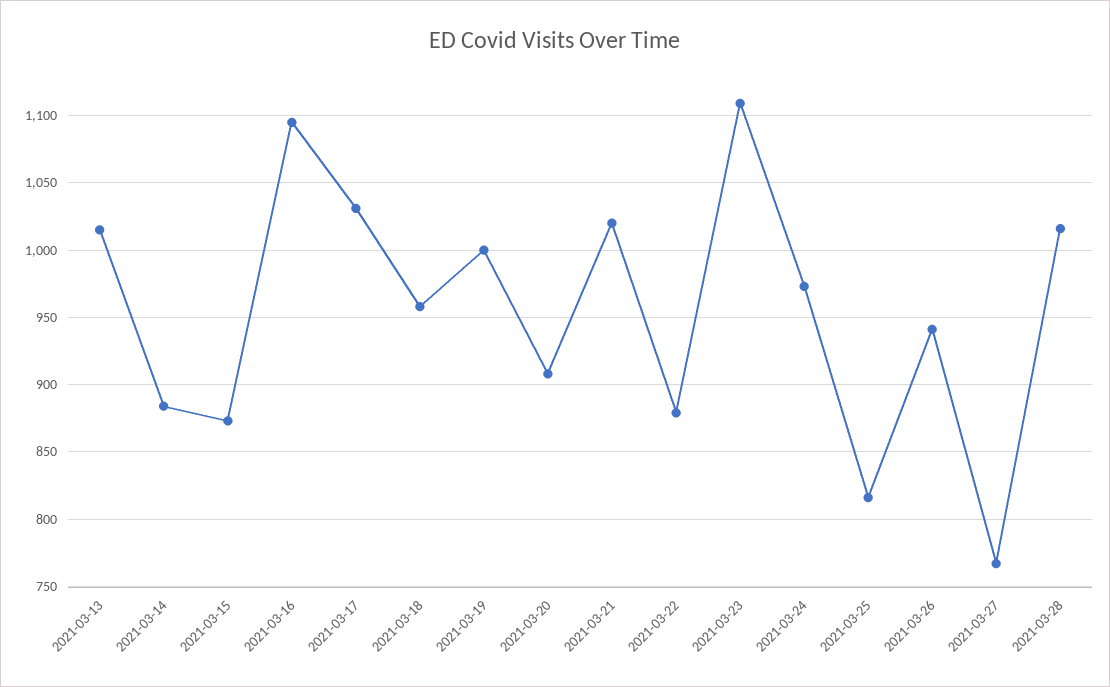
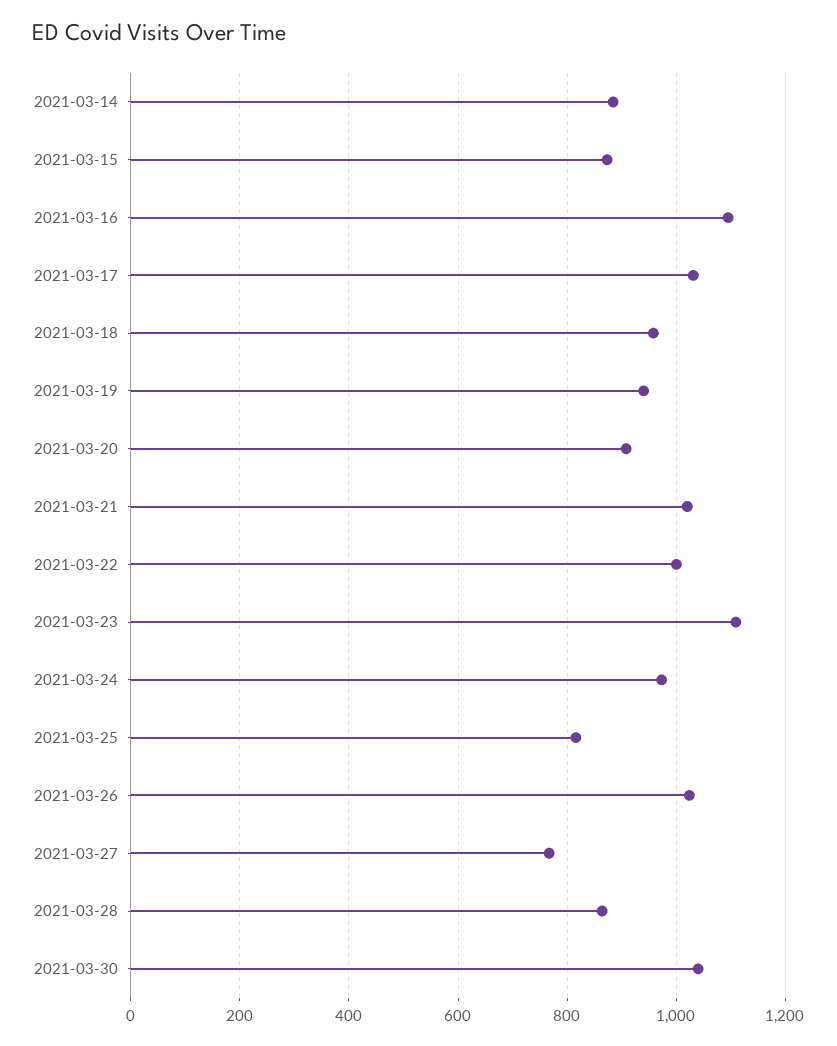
2021-03-13: 1015 -> none
2021-03-19: 1000 -> 940
2021-03-22: 880 -> 1000
2021-03-26: 940 -> 1020
2021-03-28: 1015 -> 860
2021-03-30: none -> 1040

